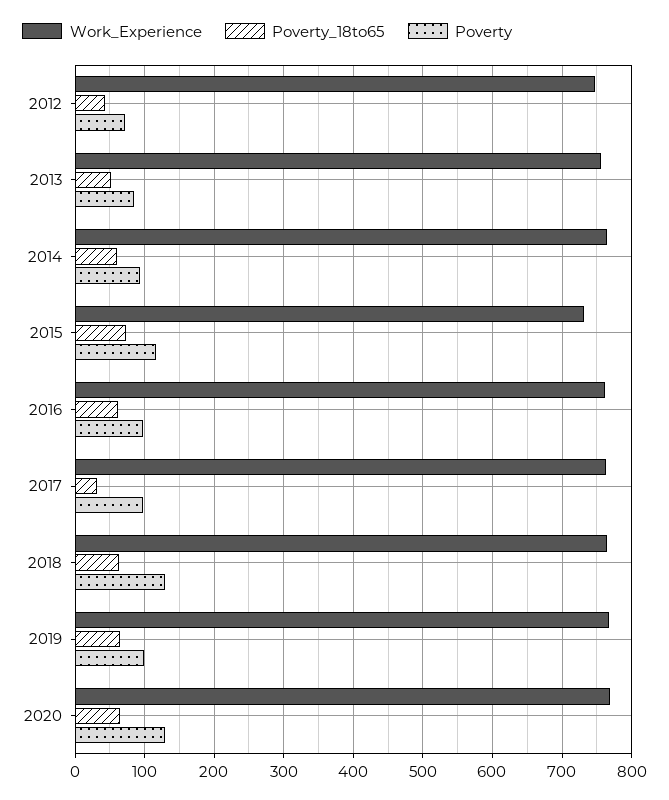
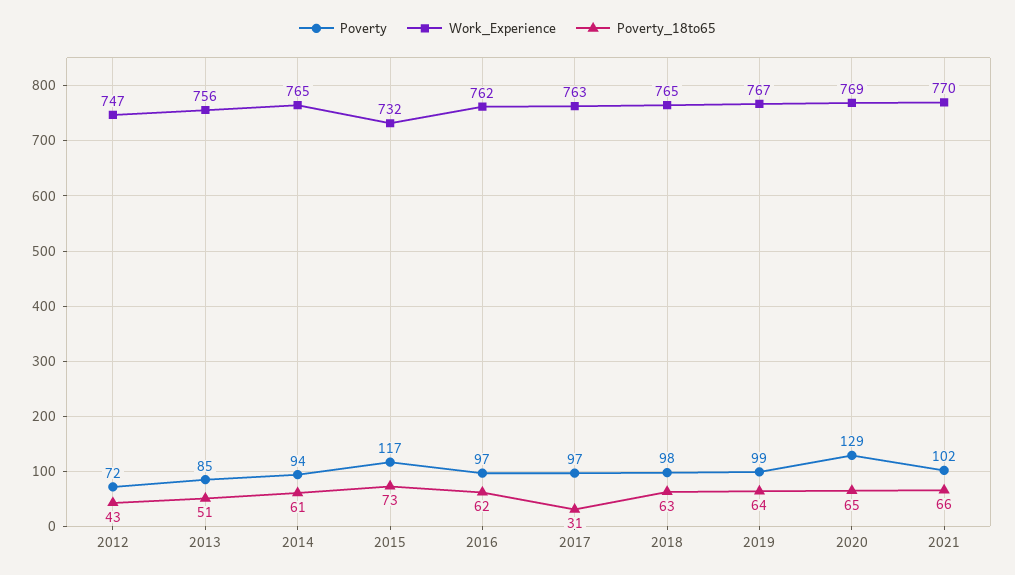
Poverty, 2018: 130 -> 98
Poverty, 2021: none -> 102
Work_Experience, 2021: none -> 770
Poverty_18to65, 2021: none -> 66

